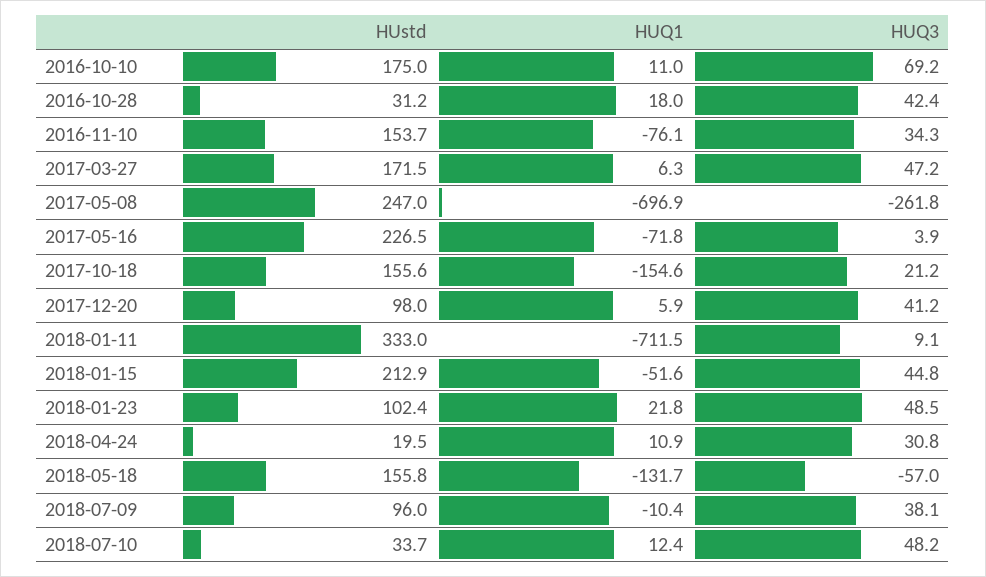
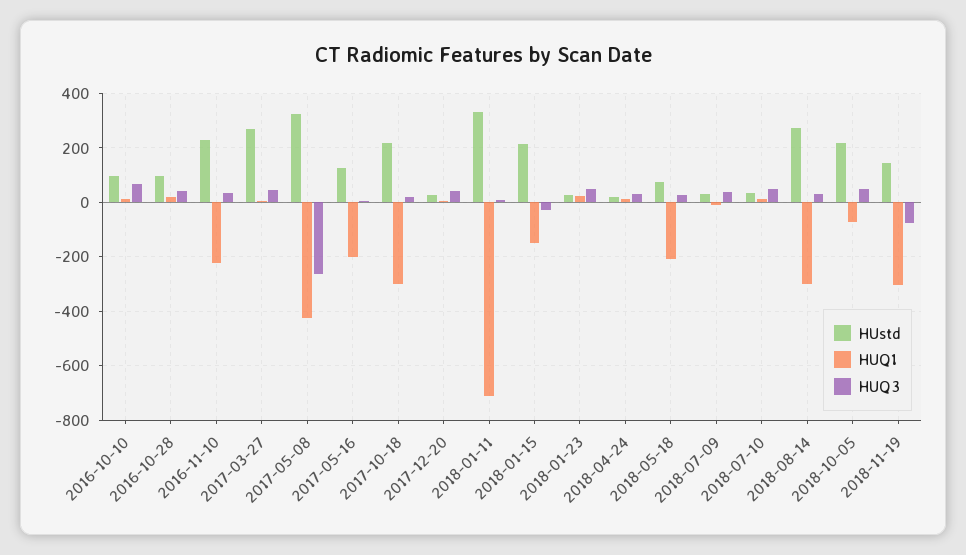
HUstd, 2016-10-10: 175 -> 100
HUstd, 2016-10-28: 31.2 -> 100
HUstd, 2016-11-10: 153.7 -> 225
HUQ1, 2016-11-10: -76.1 -> -225
HUstd, 2017-03-27: 171.5 -> 275
HUstd, 2017-05-08: 247 -> 325
HUQ1, 2017-05-08: -696.9 -> -425
HUstd, 2017-05-16: 226.5 -> 125
HUQ1, 2017-05-16: -71.8 -> -200
HUstd, 2017-10-18: 155.6 -> 225
HUQ1, 2017-10-18: -154.6 -> -300
HUstd, 2017-12-20: 98 -> 25
HUQ1, 2018-01-15: -51.6 -> -150
HUQ3, 2018-01-15: 44.8 -> -25
HUstd, 2018-01-23: 102.4 -> 25
HUstd, 2018-05-18: 155.8 -> 75
HUQ1, 2018-05-18: -131.7 -> -200
HUQ3, 2018-05-18: -57 -> 25
HUstd, 2018-07-09: 96 -> 25
HUstd, 2018-08-14: none -> 275
HUQ1, 2018-08-14: none -> -300
HUQ3, 2018-08-14: none -> 25
HUstd, 2018-10-05: none -> 225
HUQ1, 2018-10-05: none -> -75
HUQ3, 2018-10-05: none -> 50
HUstd, 2018-11-19: none -> 150
HUQ1, 2018-11-19: none -> -300
HUQ3, 2018-11-19: none -> -75

